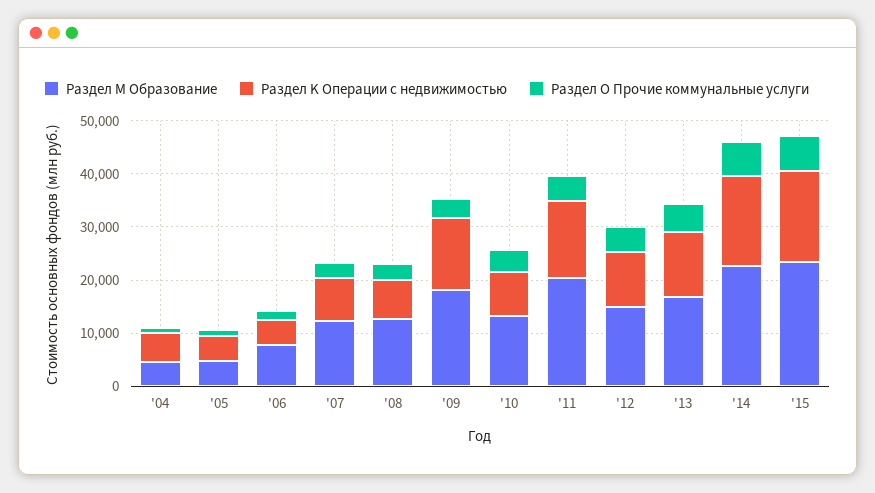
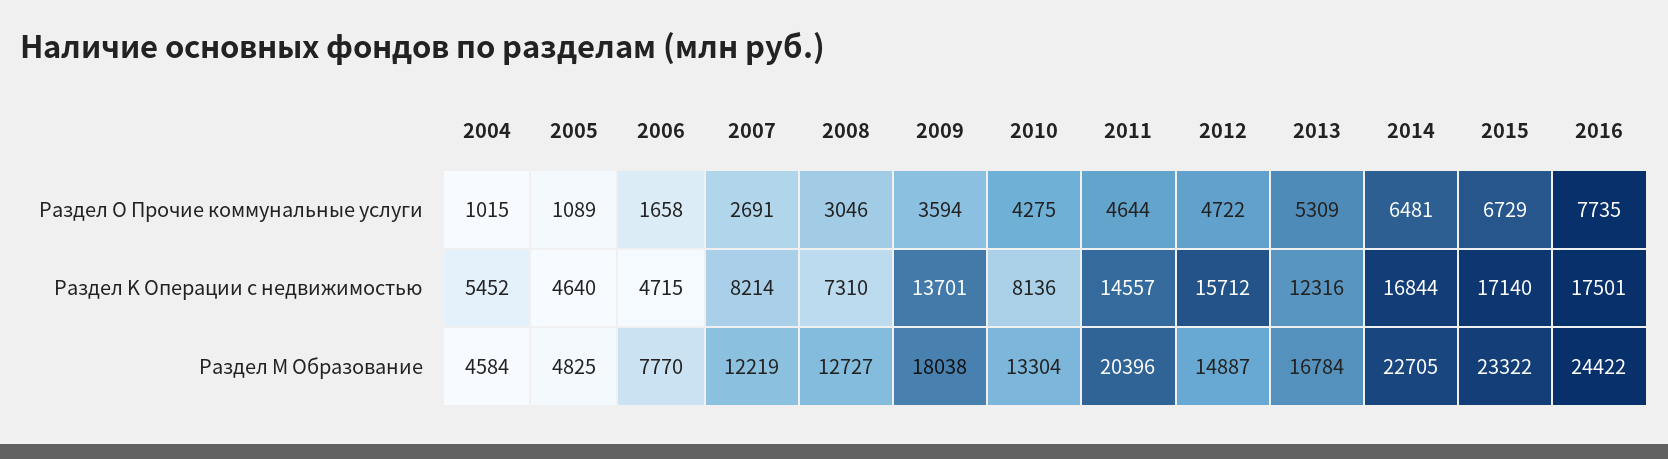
Раздел K Операции с недвижимостью, '12: 10000 -> 15712
Раздел O Прочие коммунальные услуги, 2016: none -> 7735
Раздел K Операции с недвижимостью, 2016: none -> 17501
Раздел M Образование, 2016: none -> 24422

